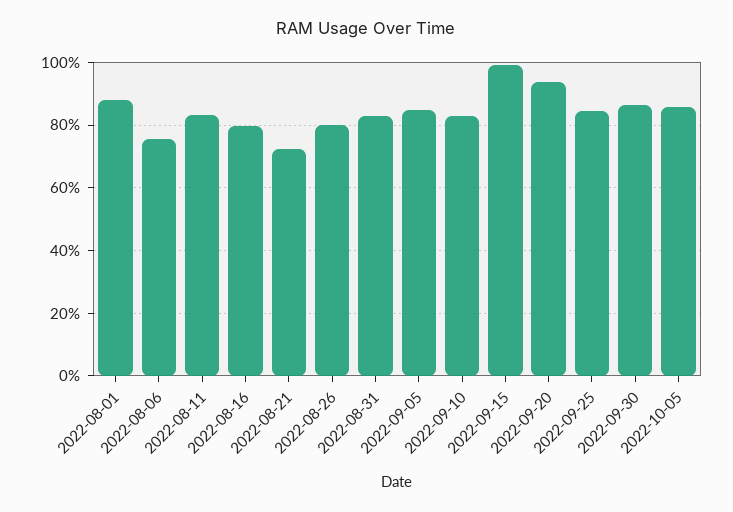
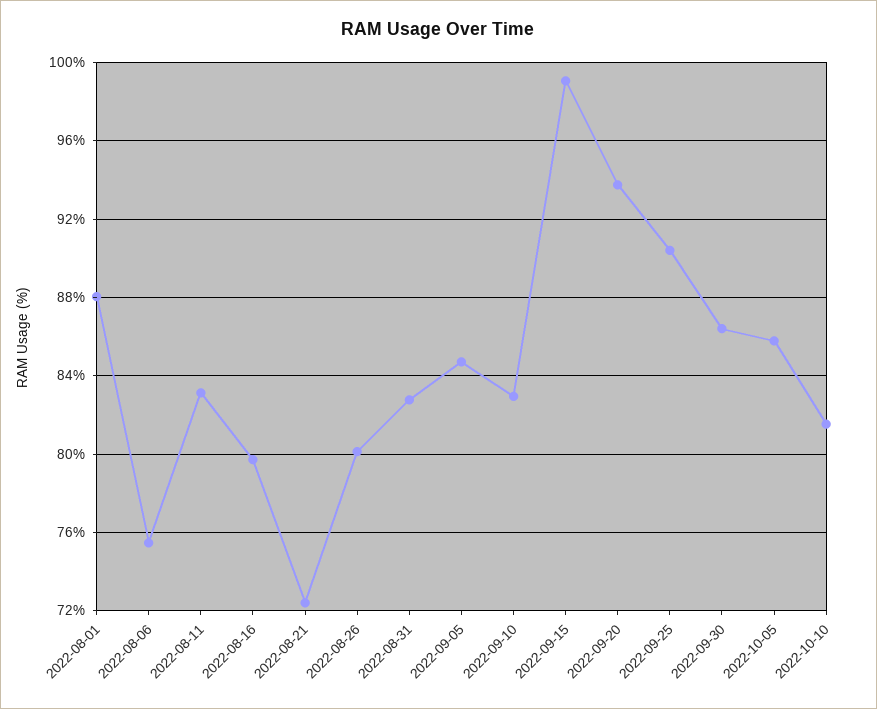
2022-09-25: 84 -> 90.5
2022-10-10: none -> 81.5

